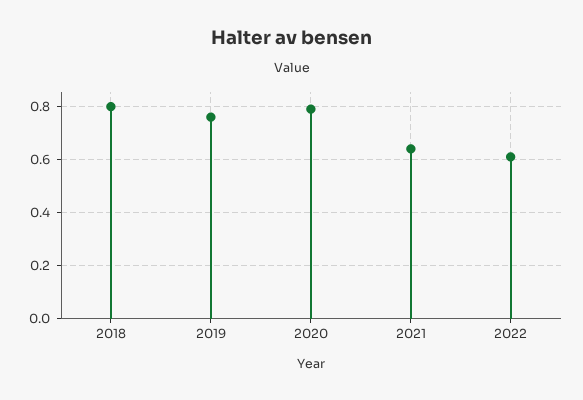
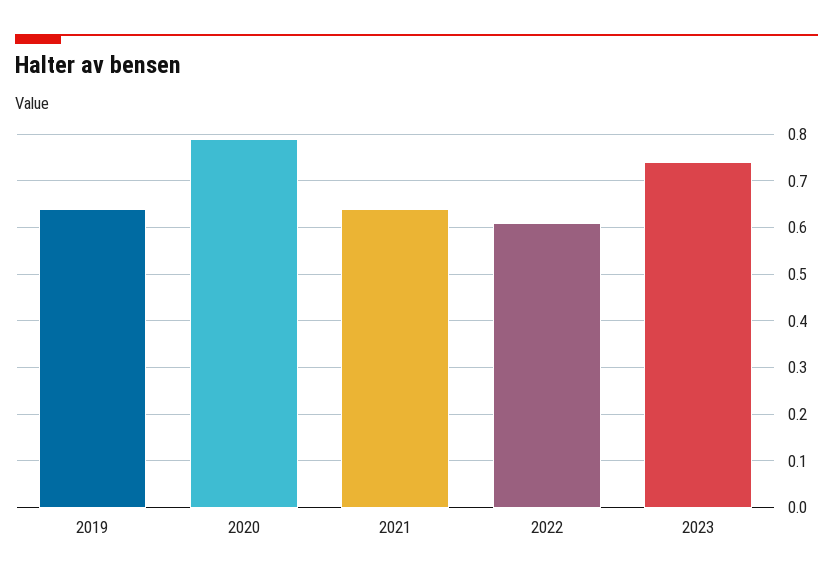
2018: 0.8 -> none
2019: 0.75 -> 0.65
2023: none -> 0.75

